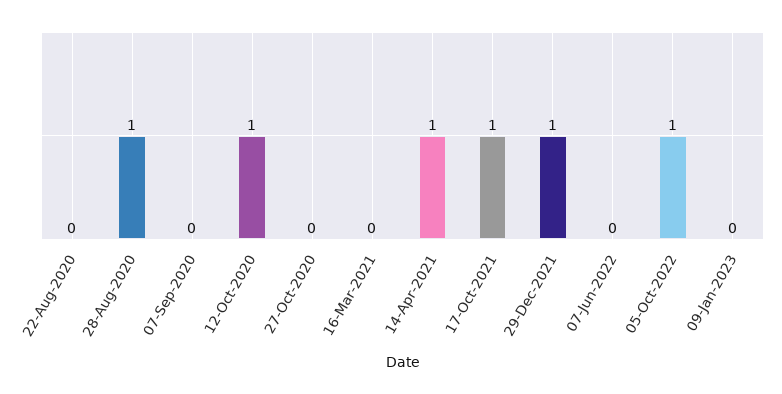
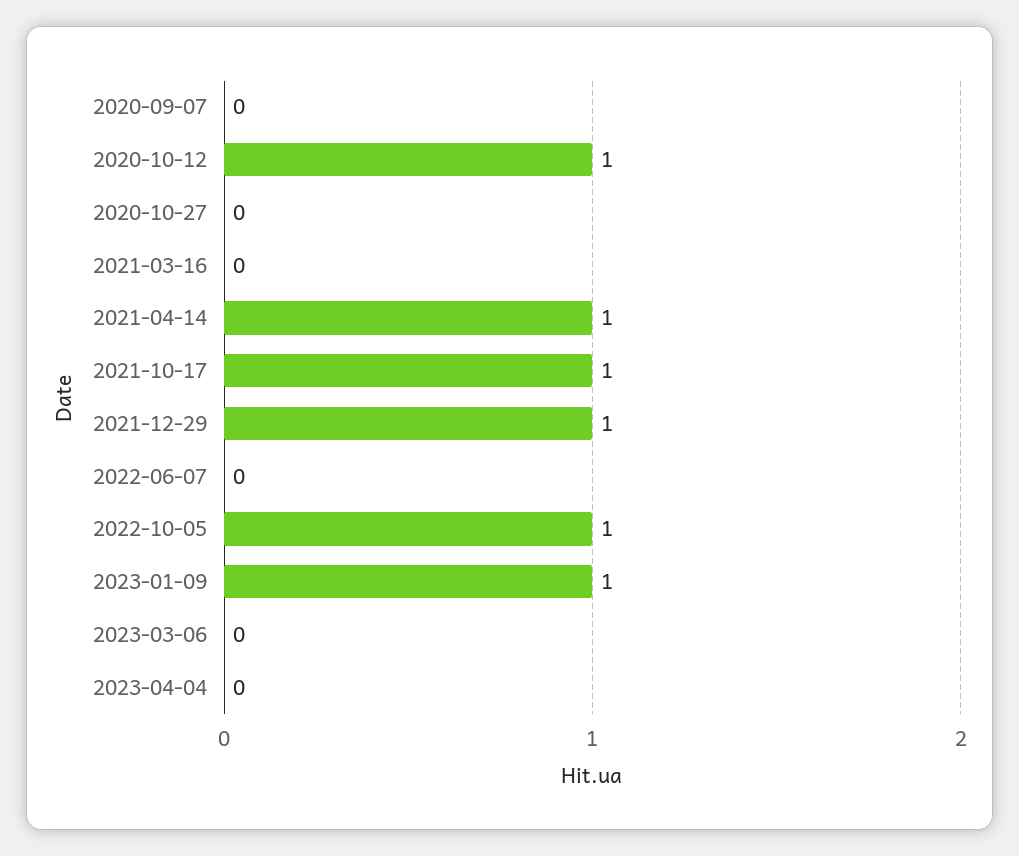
22-Aug-2020: 0 -> none
28-Aug-2020: 1 -> none
09-Jan-2023: 0 -> 1
2023-03-06: none -> 0
2023-04-04: none -> 0

